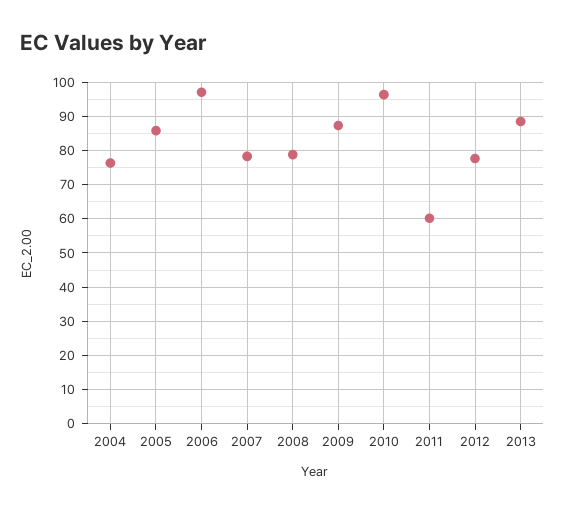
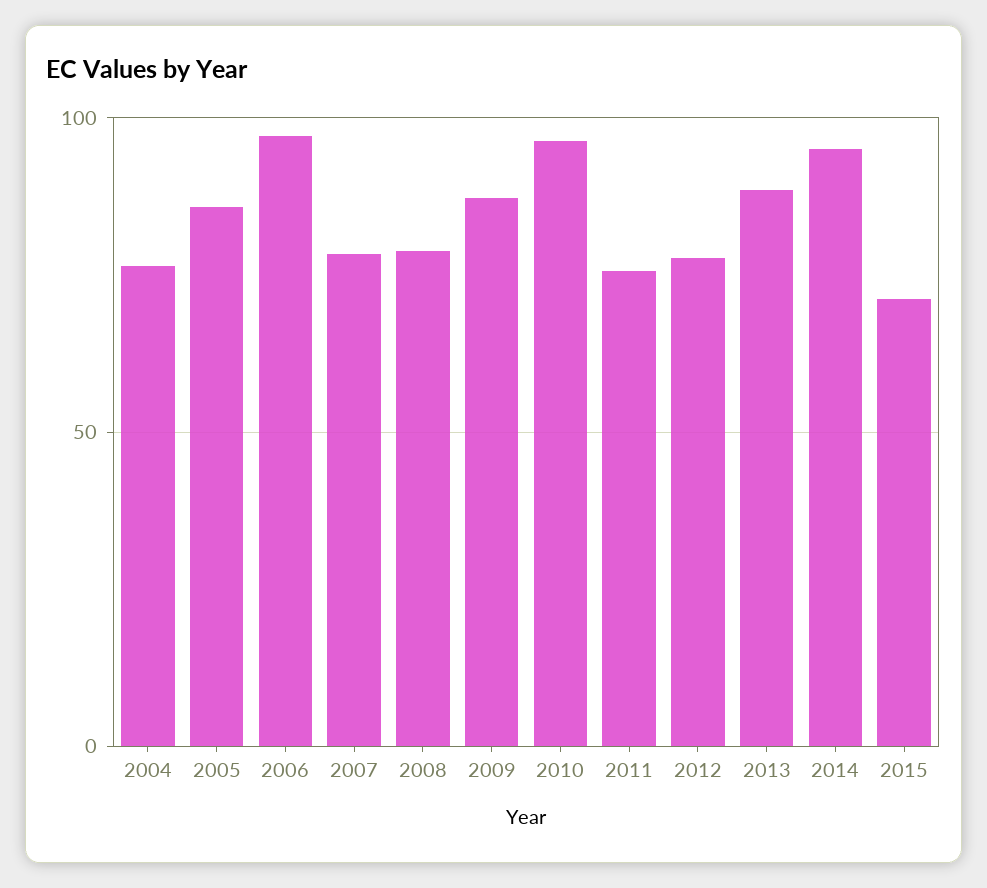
2011: 60 -> 75
2014: none -> 95
2015: none -> 70

